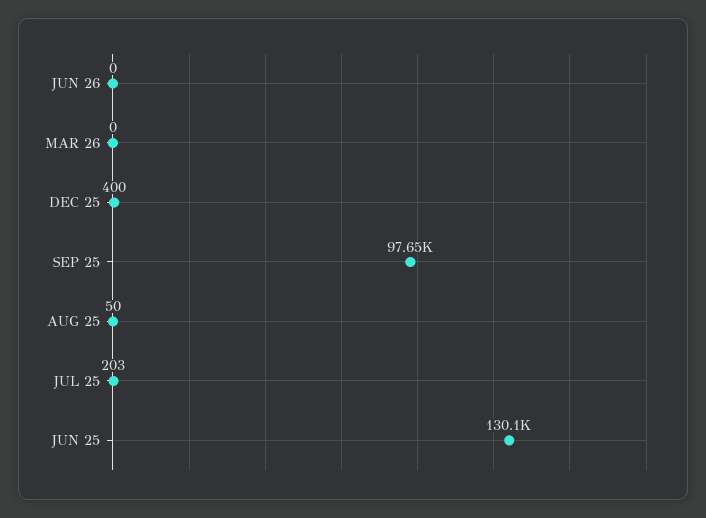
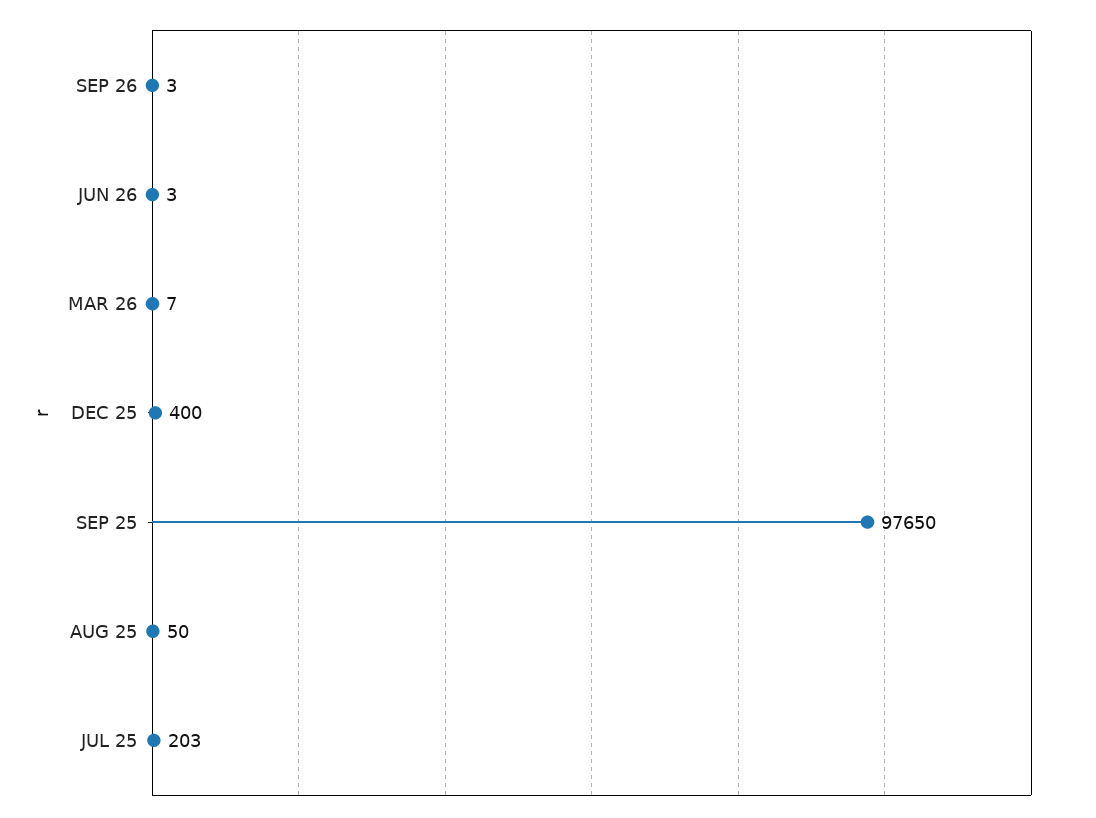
JUN 26: 0 -> 3
MAR 26: 0 -> 7
JUN 25: 130100 -> none
SEP 26: none -> 3

